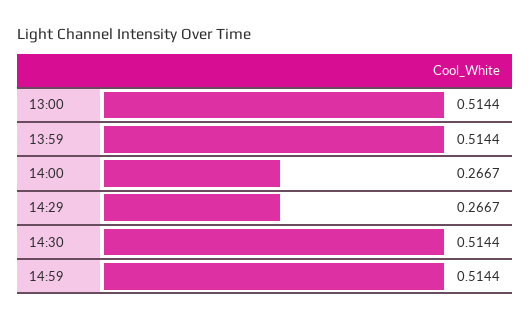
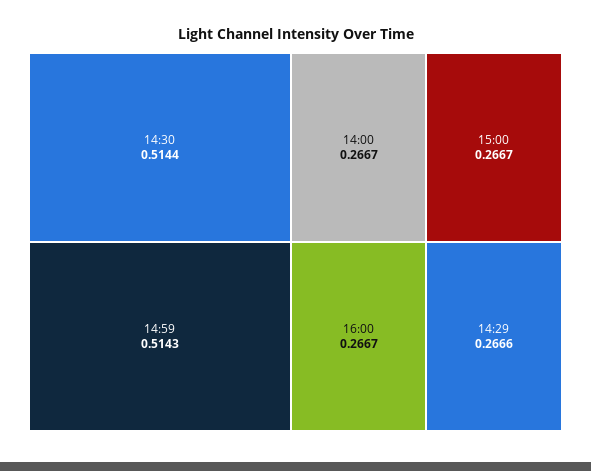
13:00: 0.5144 -> none
13:59: 0.5144 -> none
14:29: 0.2667 -> 0.2666
14:59: 0.5144 -> 0.5143
15:00: none -> 0.2667
16:00: none -> 0.2667

